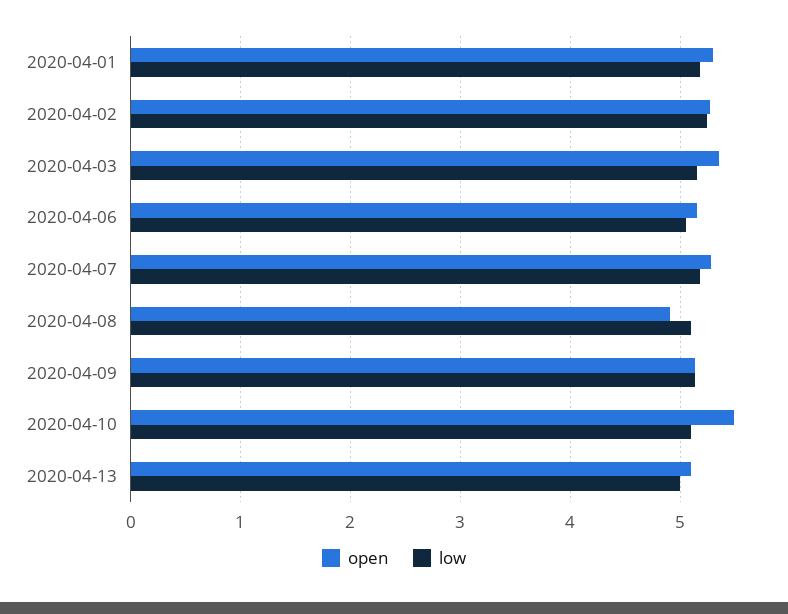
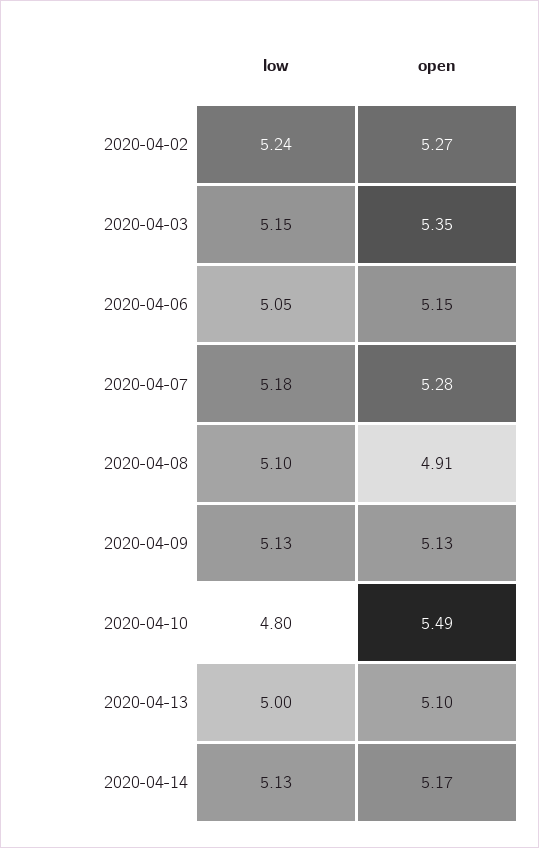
open, 2020-04-01: 5.3 -> none
low, 2020-04-01: 5.2 -> none
low, 2020-04-10: 5.1 -> 4.8
low, 2020-04-14: none -> 5.13
open, 2020-04-14: none -> 5.17

